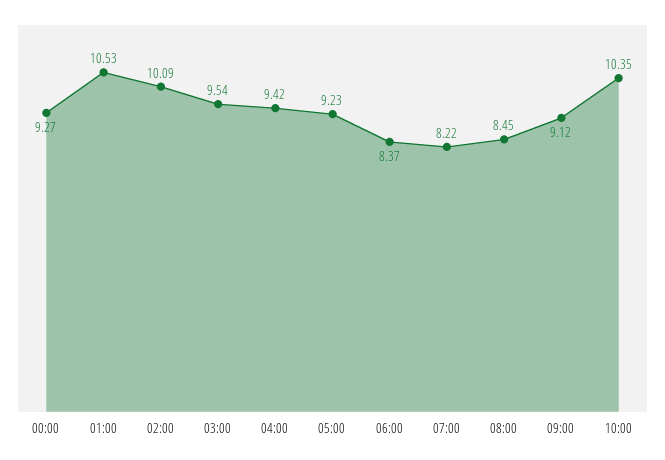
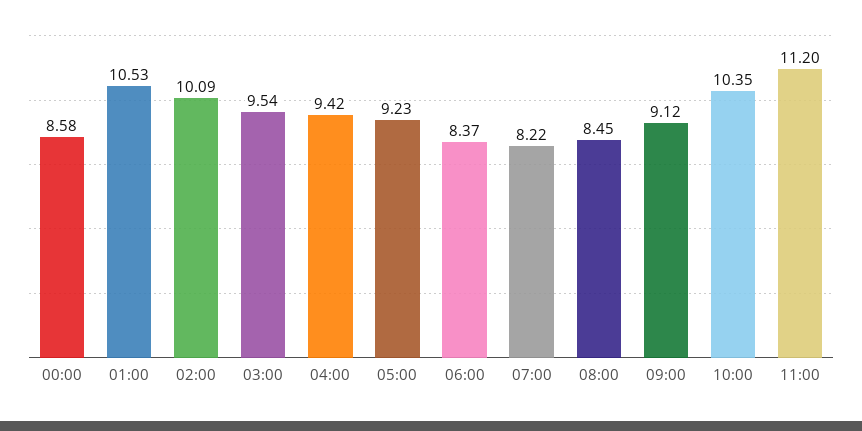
00:00: 9.27 -> 8.58
11:00: none -> 11.2

